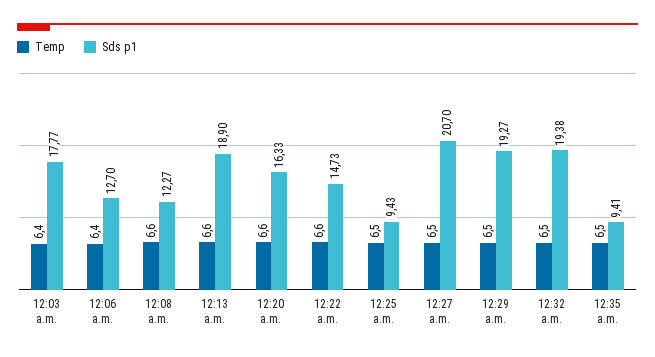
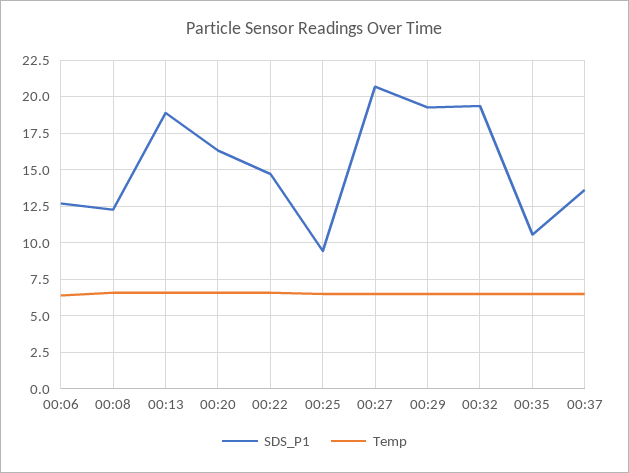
Temp, 12:03 a.m.: 6.4 -> none
Sds p1, 12:03 a.m.: 17.77 -> none
Sds p1, 12:35 a.m.: 9.41 -> 10.5
Sds p1, 00:37: none -> 13.5
Temp, 00:37: none -> 6.5

